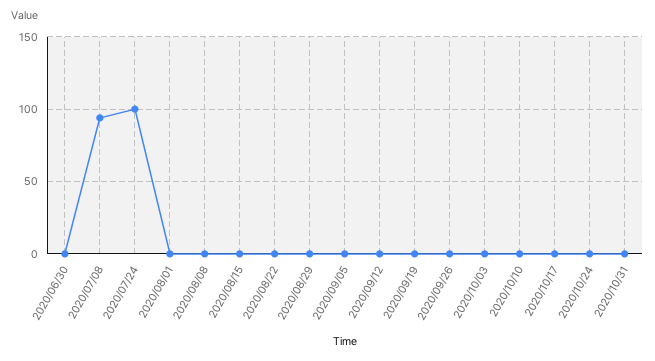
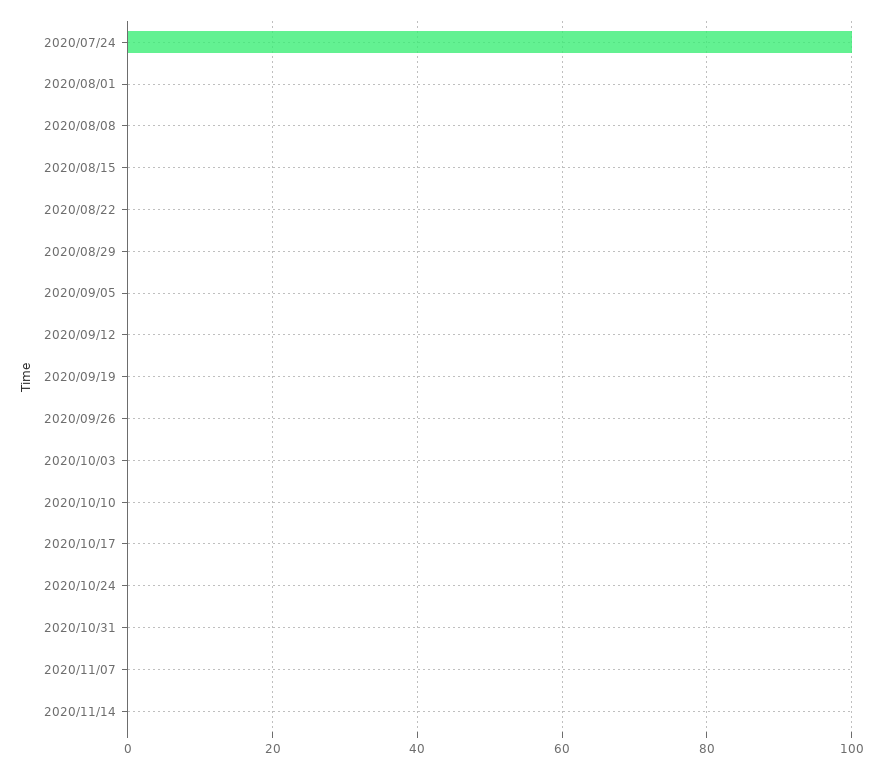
2020/06/30: 0 -> none
2020/07/08: 95 -> none
2020/11/07: none -> 0
2020/11/14: none -> 0

